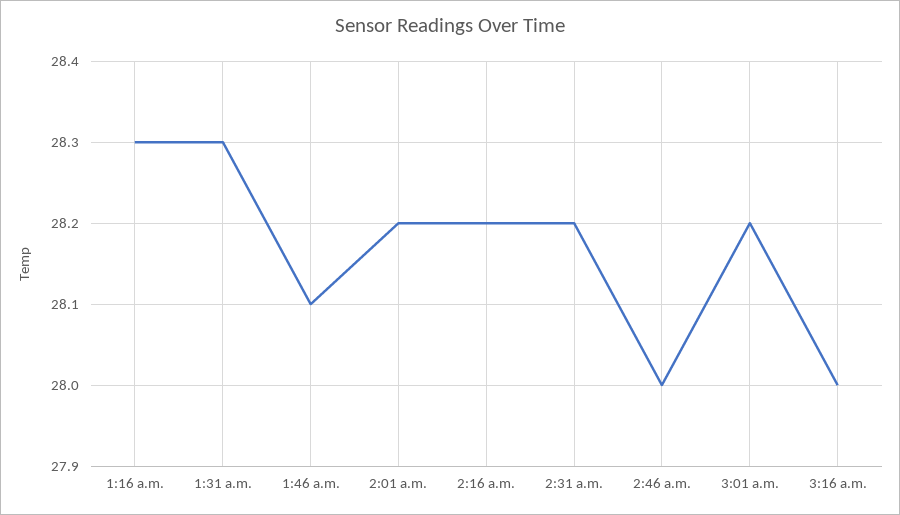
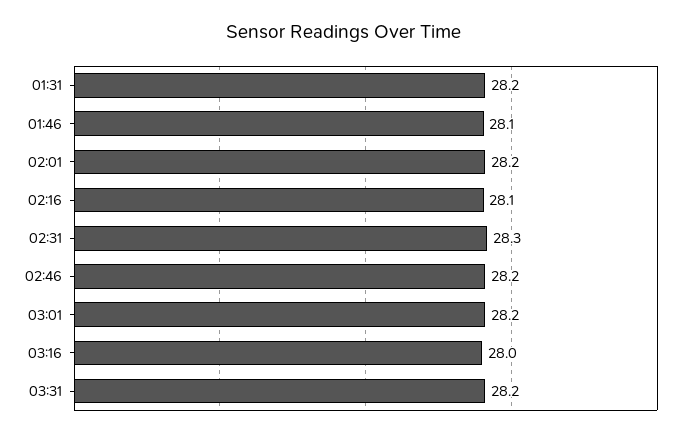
1:16 a.m.: 28.3 -> none
1:31 a.m.: 28.3 -> 28.2
2:16 a.m.: 28.2 -> 28.1
2:31 a.m.: 28.2 -> 28.3
2:46 a.m.: 28 -> 28.2
03:31: none -> 28.2

